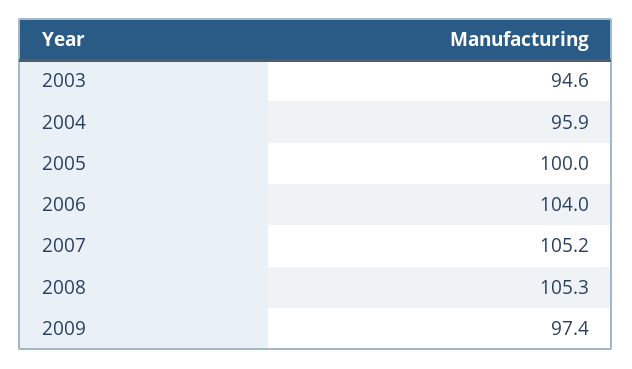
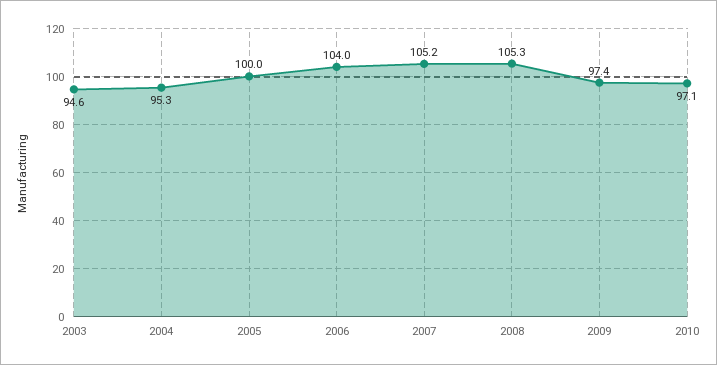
2004: 95.9 -> 95.3
2010: none -> 97.1

